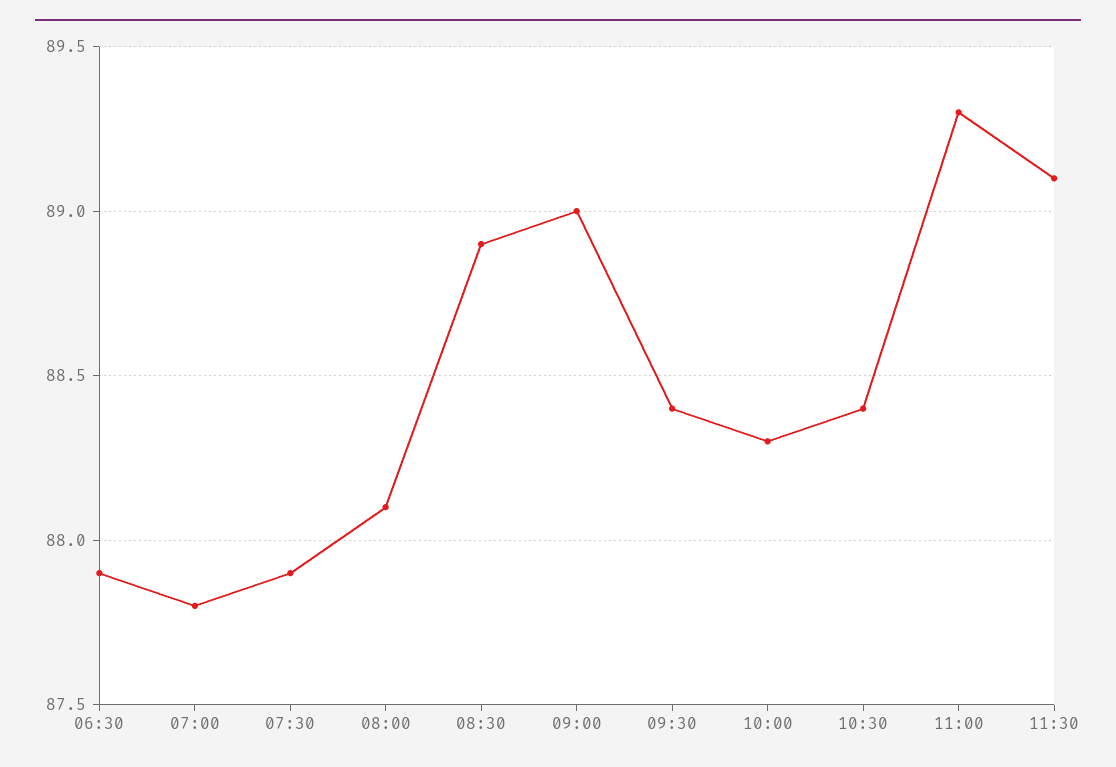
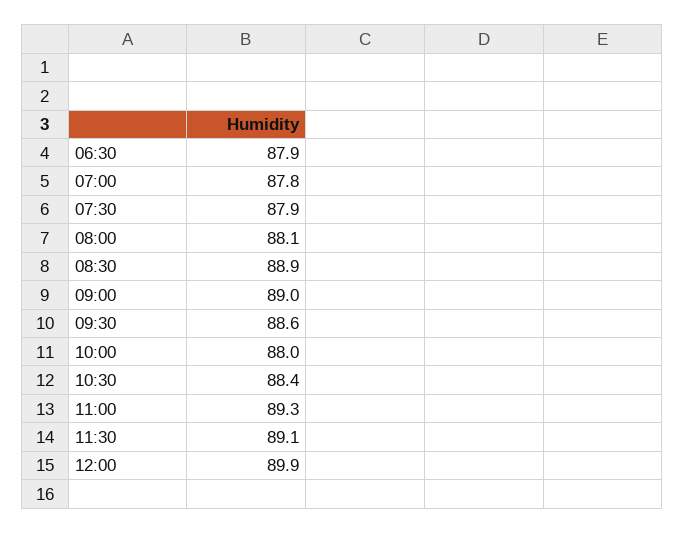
09:30: 88.4 -> 88.6
10:00: 88.3 -> 88
12:00: none -> 89.9

